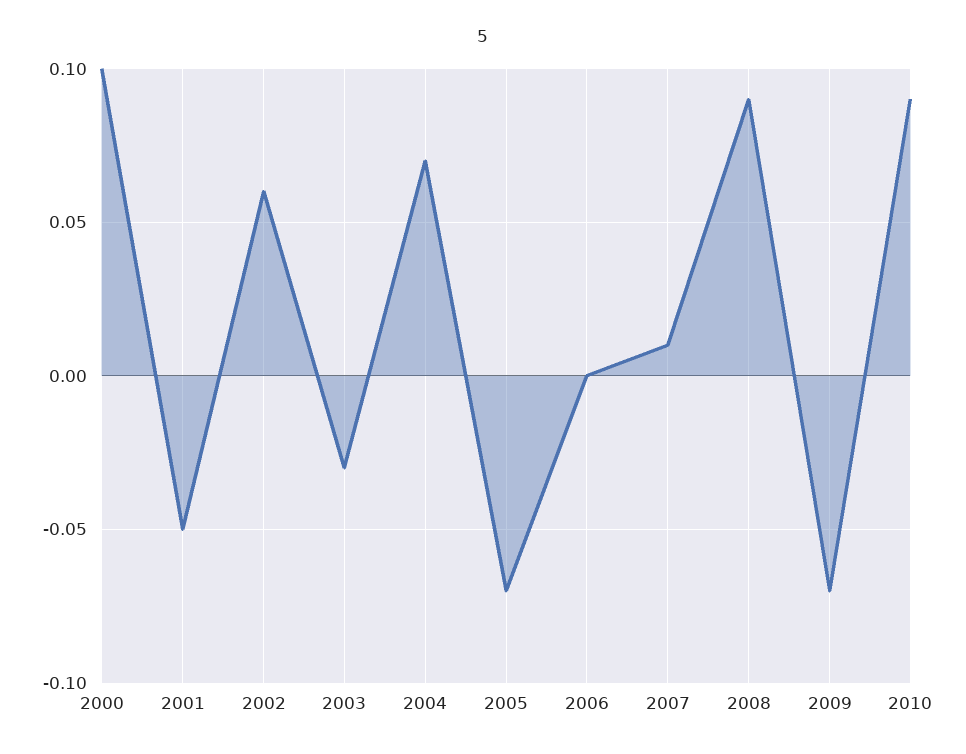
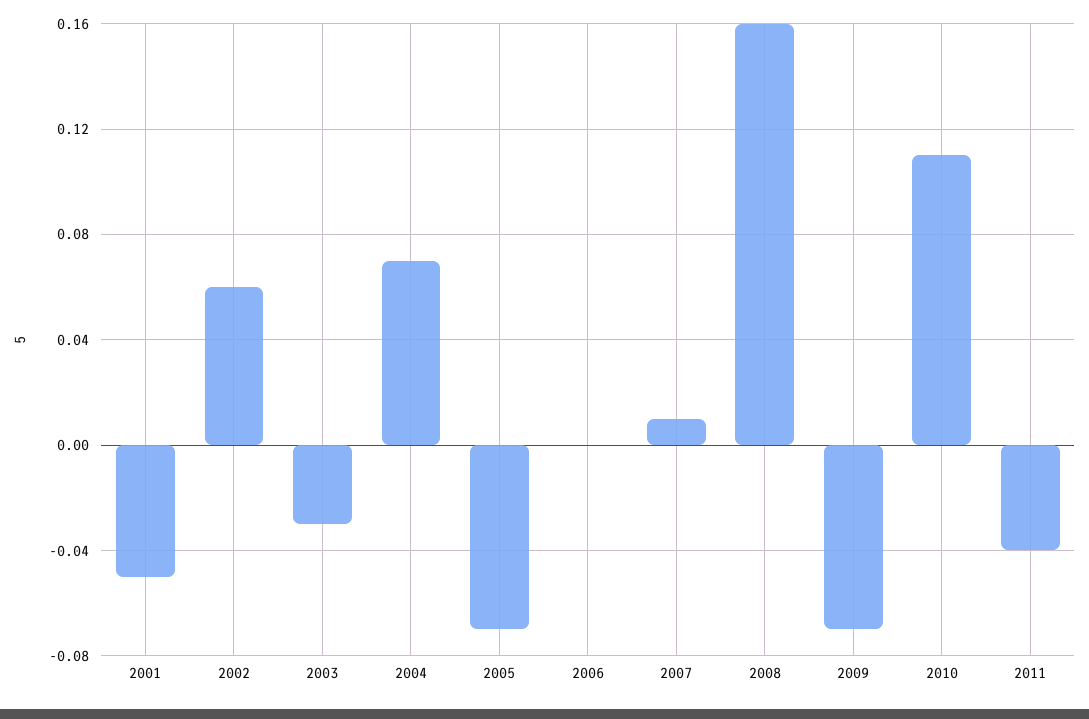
2000: 0.1 -> none
2008: 0.09 -> 0.16
2010: 0.09 -> 0.11
2011: none -> -0.04

